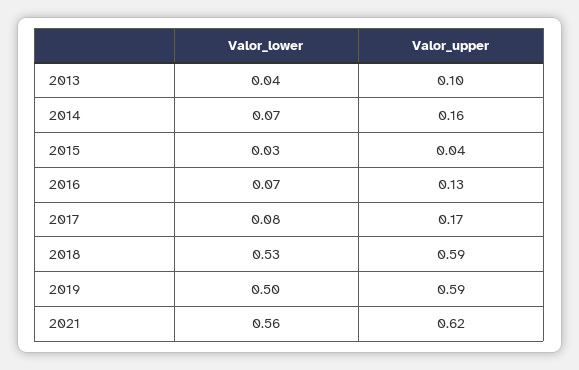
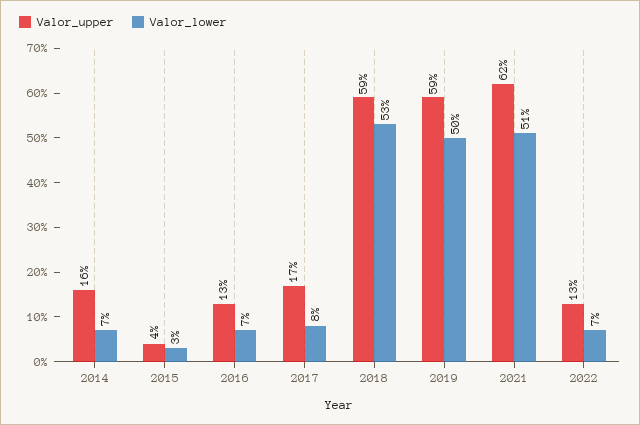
Valor_lower, 2013: 0.04 -> none
Valor_upper, 2013: 0.1 -> none
Valor_lower, 2021: 0.56 -> 0.51
Valor_upper, 2022: none -> 0.13
Valor_lower, 2022: none -> 0.07

